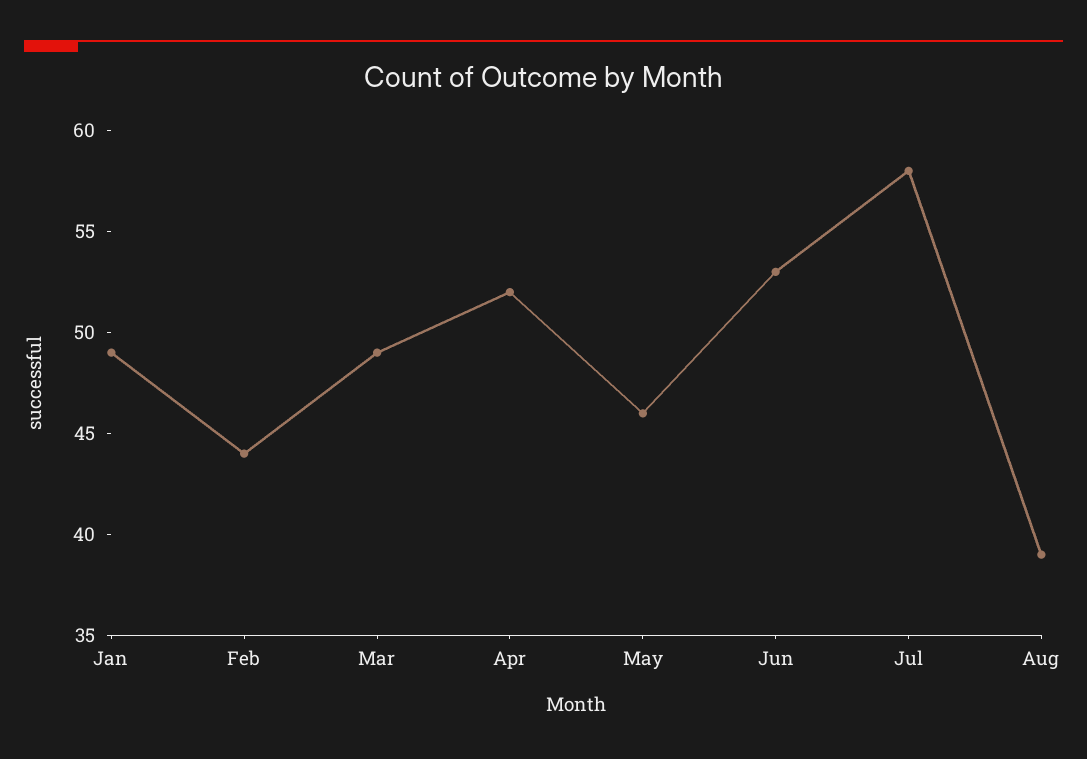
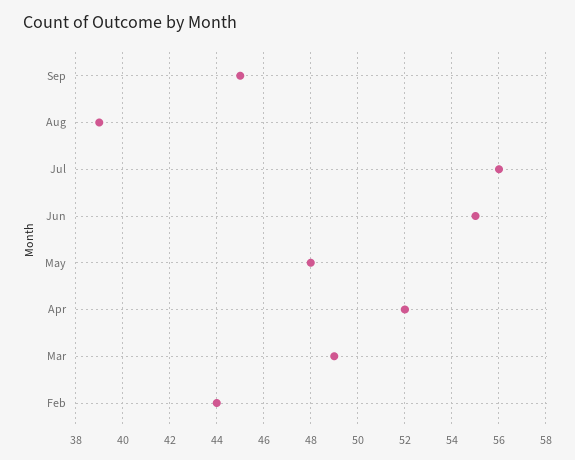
Jan: 49 -> none
May: 46 -> 48
Jun: 53 -> 55
Jul: 58 -> 56
Sep: none -> 45

